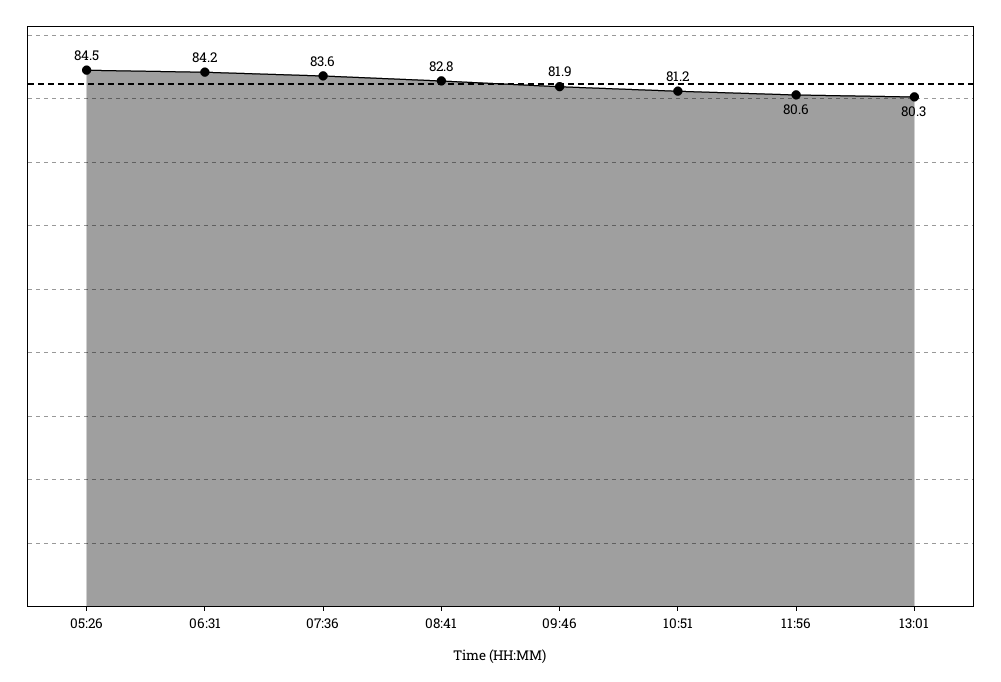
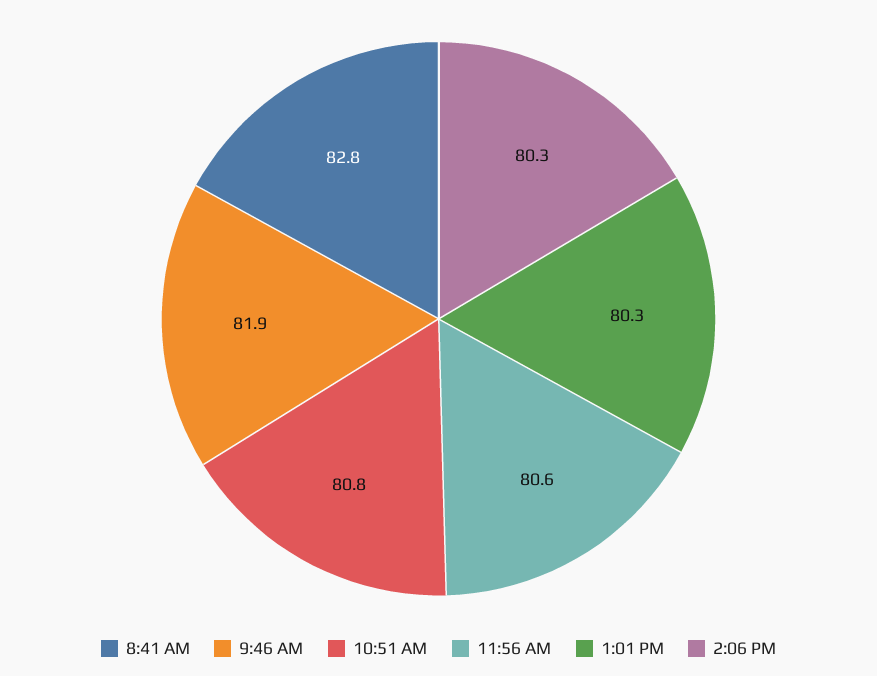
05:26: 84.5 -> none
06:31: 84.2 -> none
07:36: 83.6 -> none
10:51: 81.2 -> 80.8
2:06 PM: none -> 80.3

